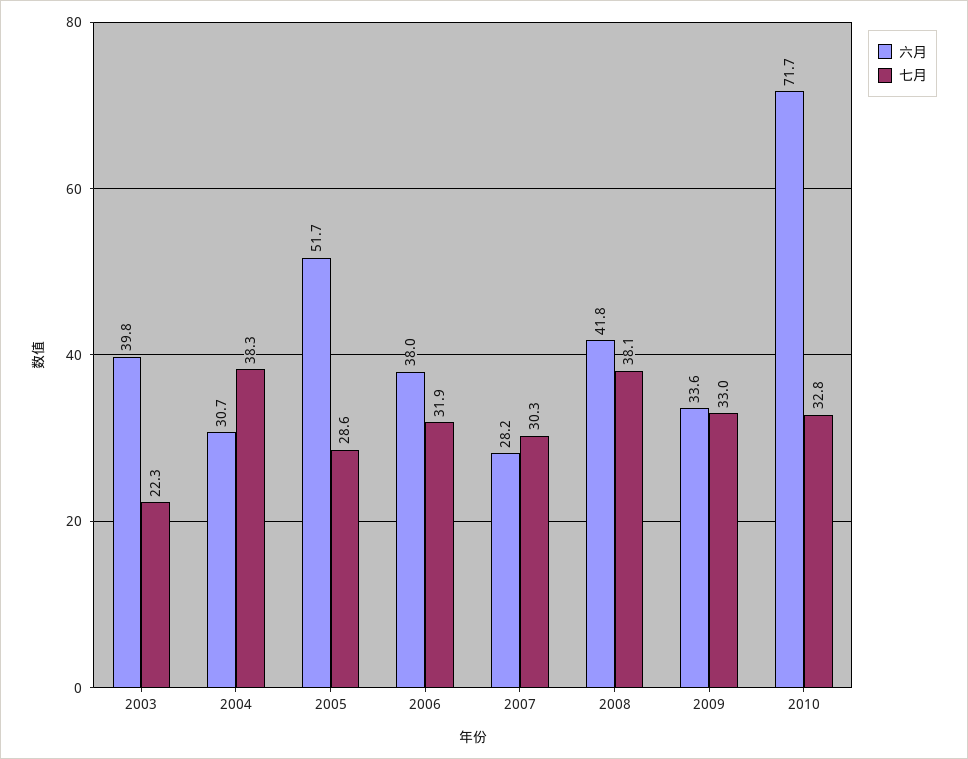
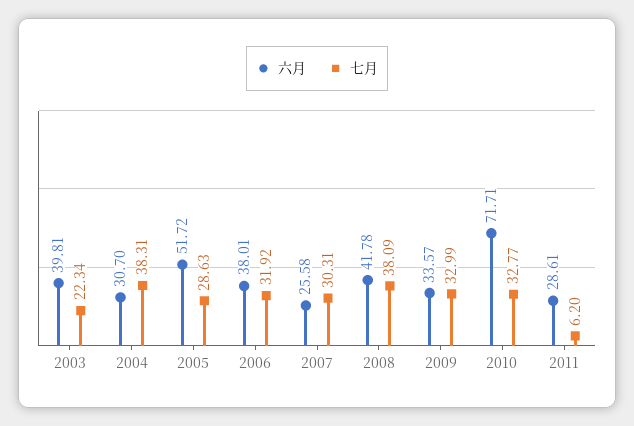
六月, 2007: 28.2 -> 25.58
六月, 2011: none -> 28.61
七月, 2011: none -> 6.2

